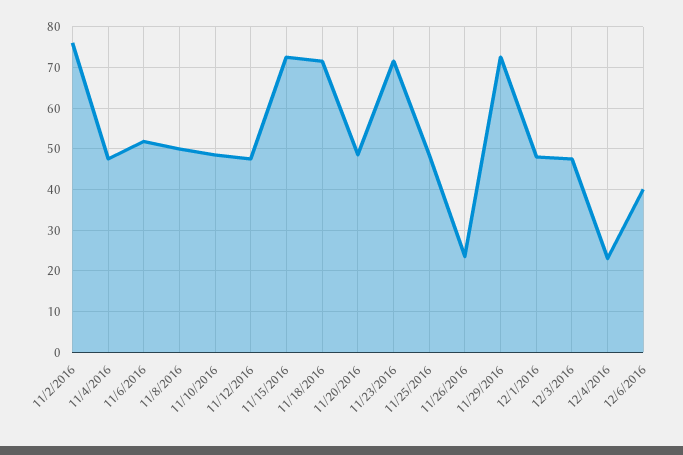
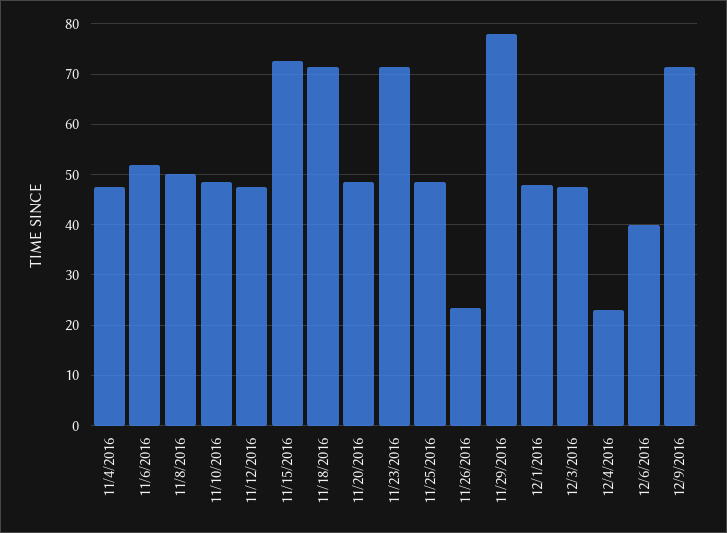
11/2/2016: 76 -> none
11/29/2016: 72 -> 78
12/9/2016: none -> 72

